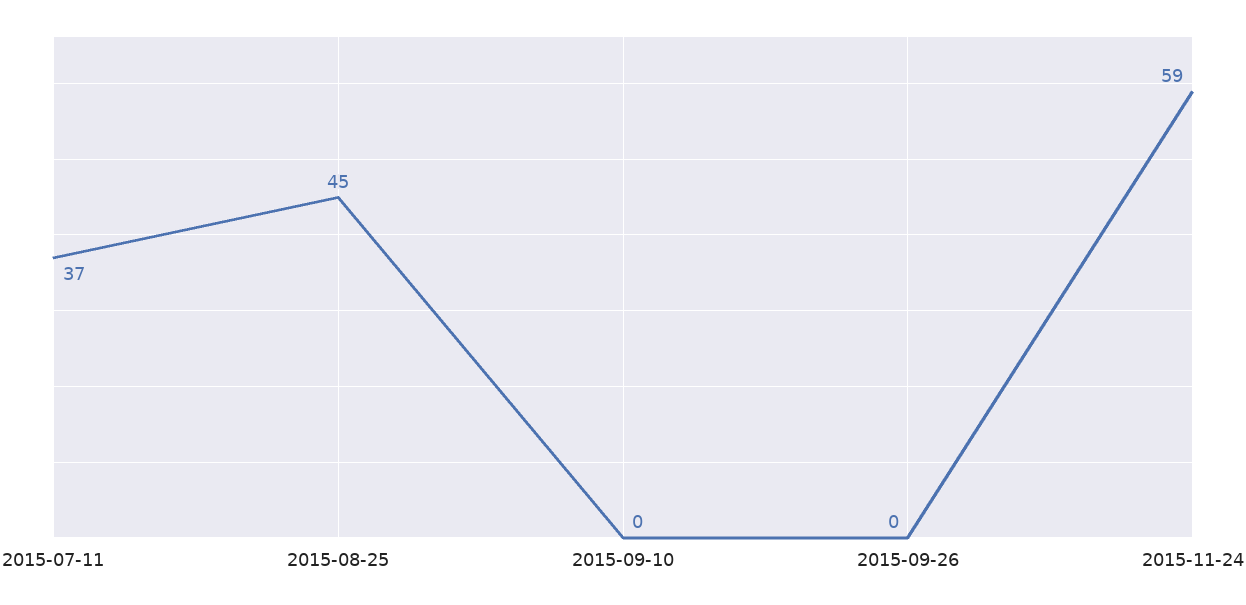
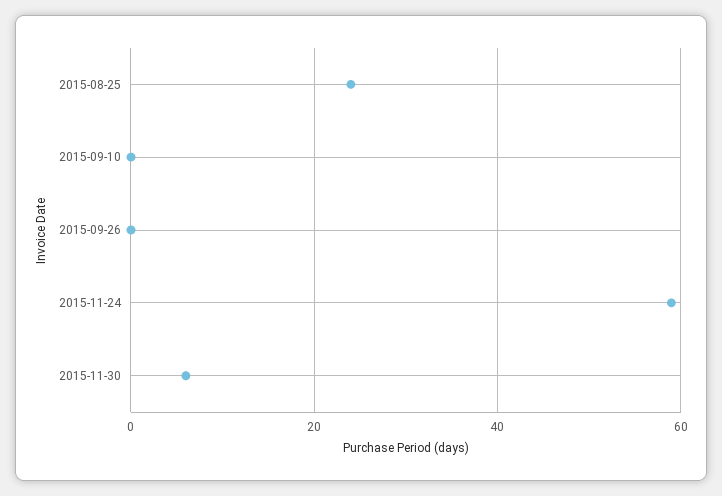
2015-07-11: 37 -> none
2015-08-25: 45 -> 25
2015-11-30: none -> 5

